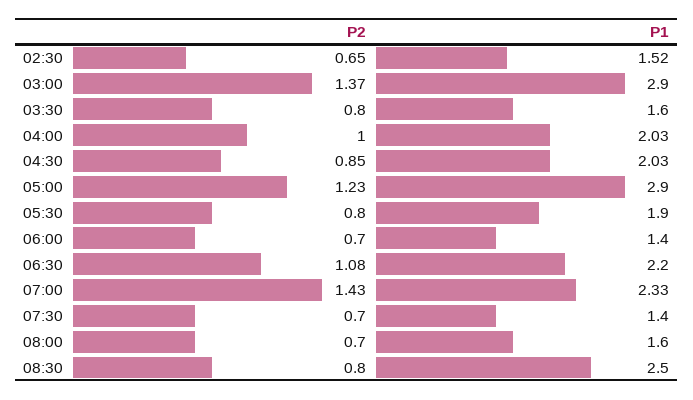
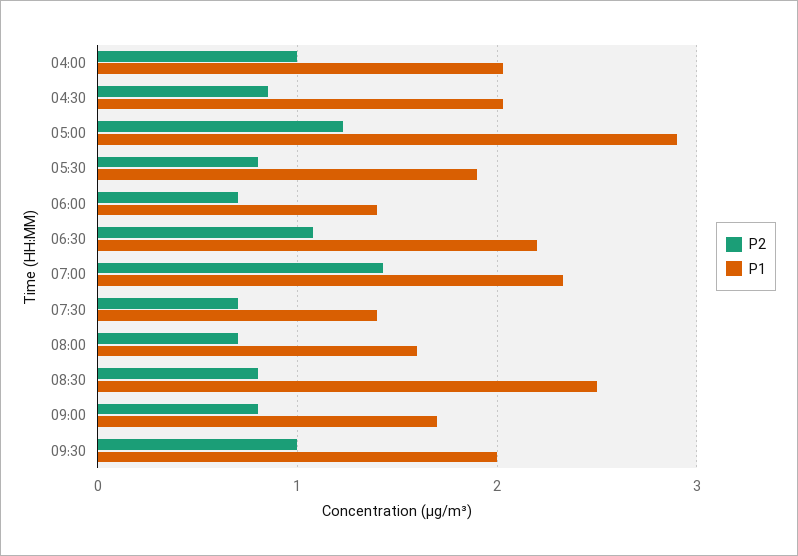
P2, 02:30: 0.65 -> none
P1, 02:30: 1.52 -> none
P2, 03:00: 1.37 -> none
P1, 03:00: 2.9 -> none
P2, 03:30: 0.8 -> none
P1, 03:30: 1.6 -> none
P2, 09:00: none -> 0.8
P1, 09:00: none -> 1.7
P2, 09:30: none -> 1
P1, 09:30: none -> 2

